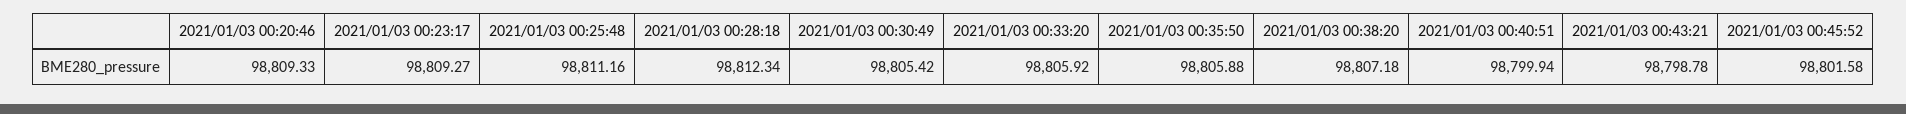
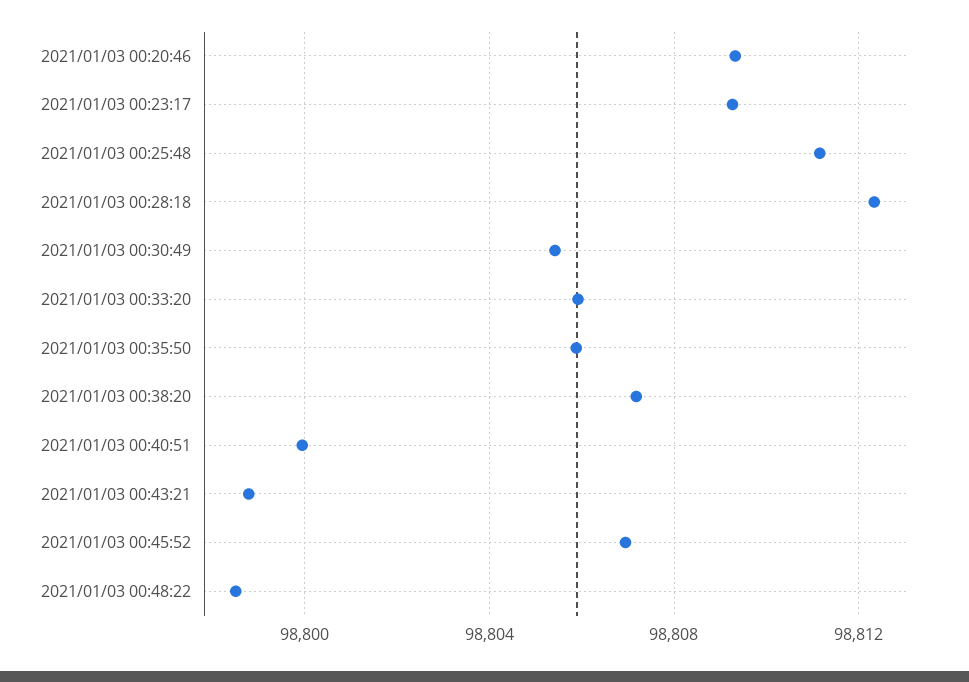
2021/01/03 00:45:52: 98801.58 -> 98807
2021/01/03 00:48:22: none -> 98798.5

